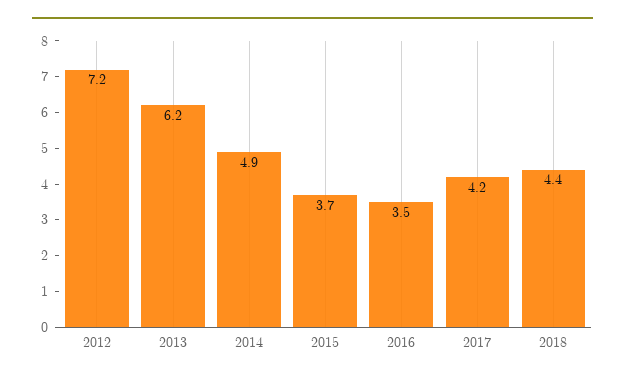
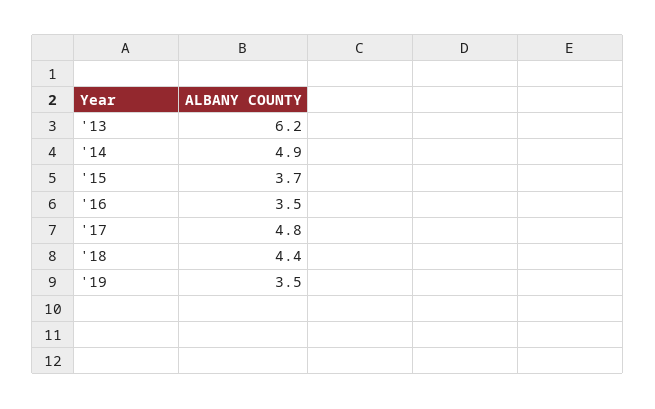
2012: 7.2 -> none
2017: 4.2 -> 4.8
'19: none -> 3.5

